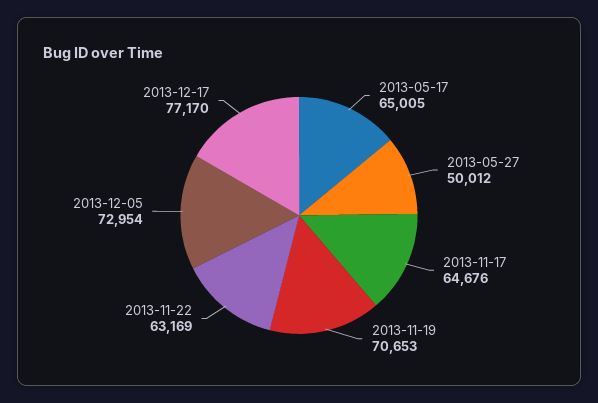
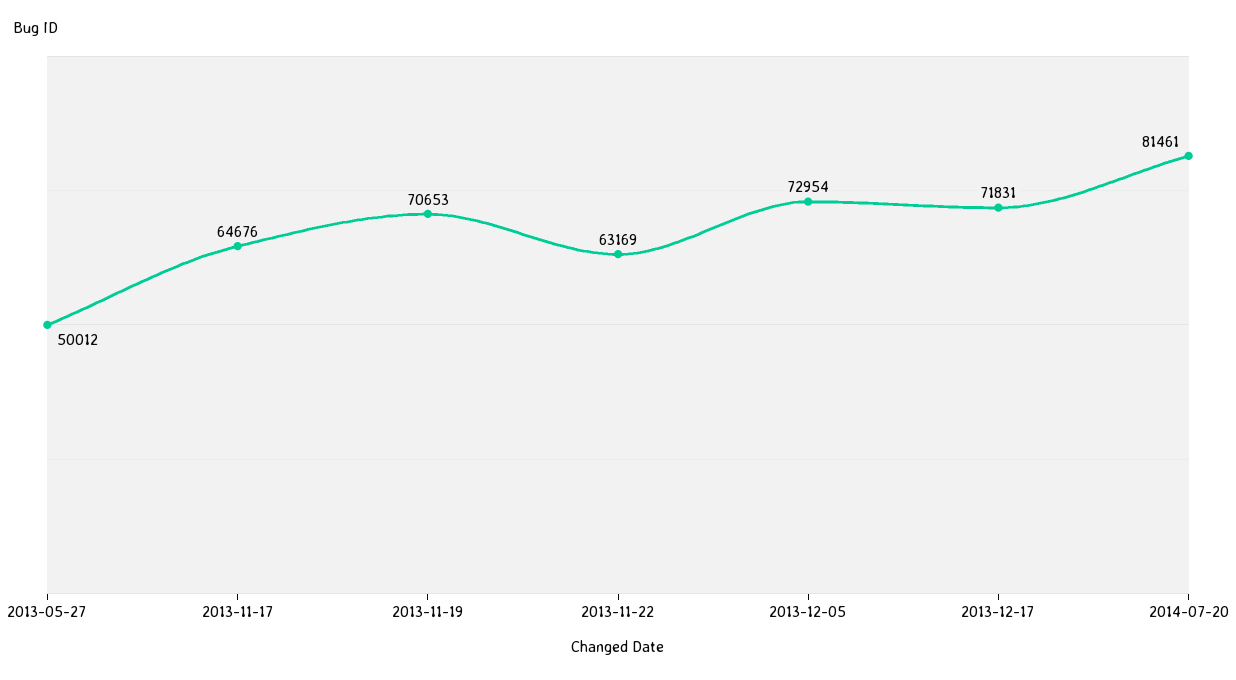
2013-05-17: 65005 -> none
2013-12-17: 77170 -> 71831
2014-07-20: none -> 81461

